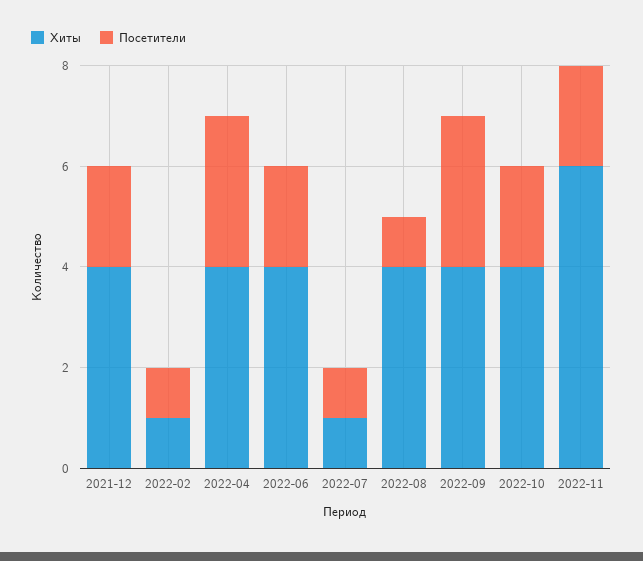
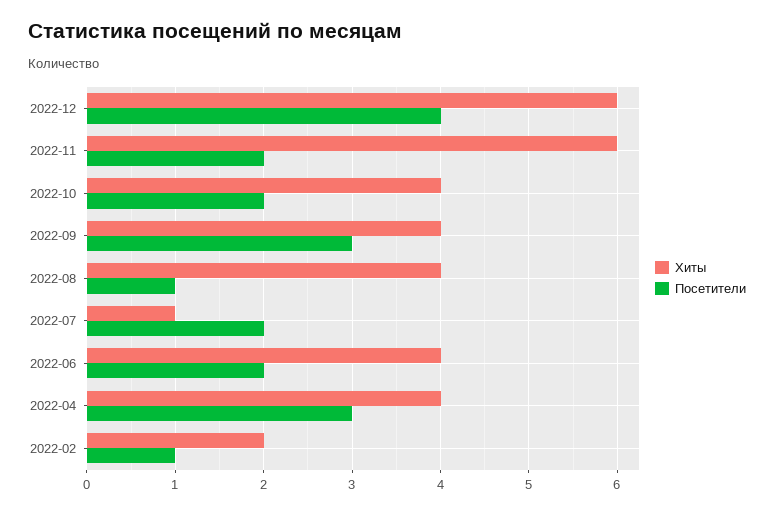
Хиты, 2021-12: 4 -> none
Посетители, 2021-12: 2 -> none
Хиты, 2022-02: 1 -> 2
Посетители, 2022-07: 1 -> 2
Хиты, 2022-12: none -> 6
Посетители, 2022-12: none -> 4

